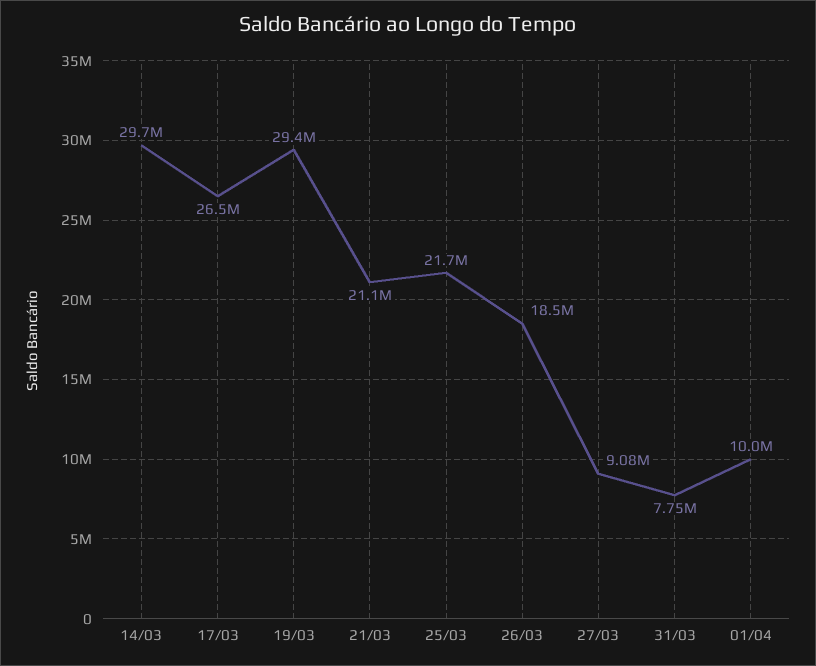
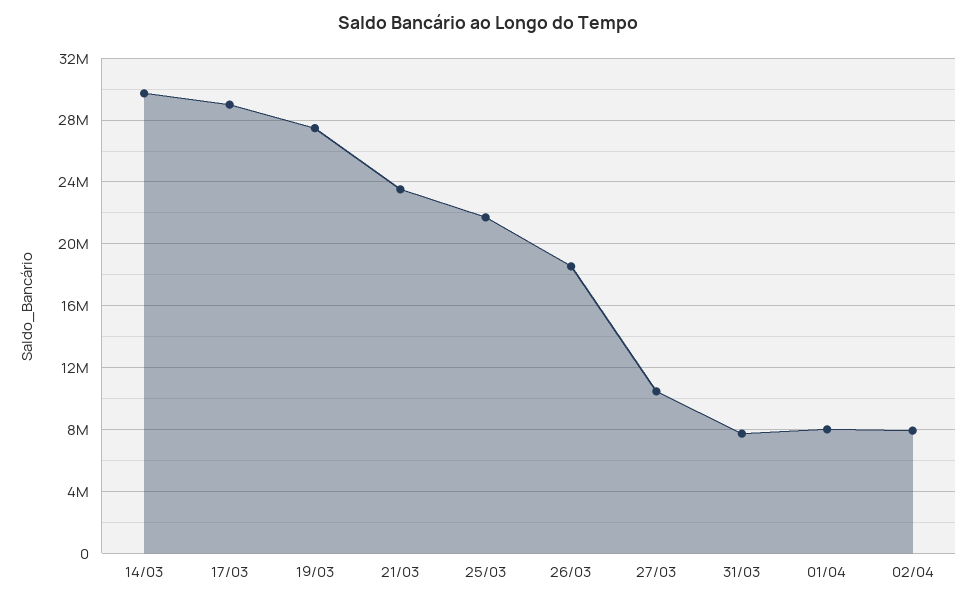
17/03: 26500000 -> 29000000
19/03: 29400000 -> 27500000
21/03: 21100000 -> 23500000
27/03: 9080000 -> 10500000
01/04: 10000000 -> 8000000
02/04: none -> 8000000

